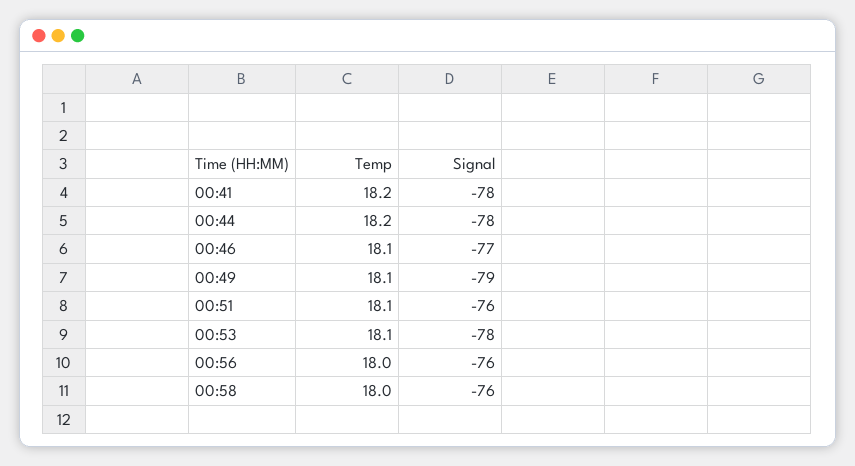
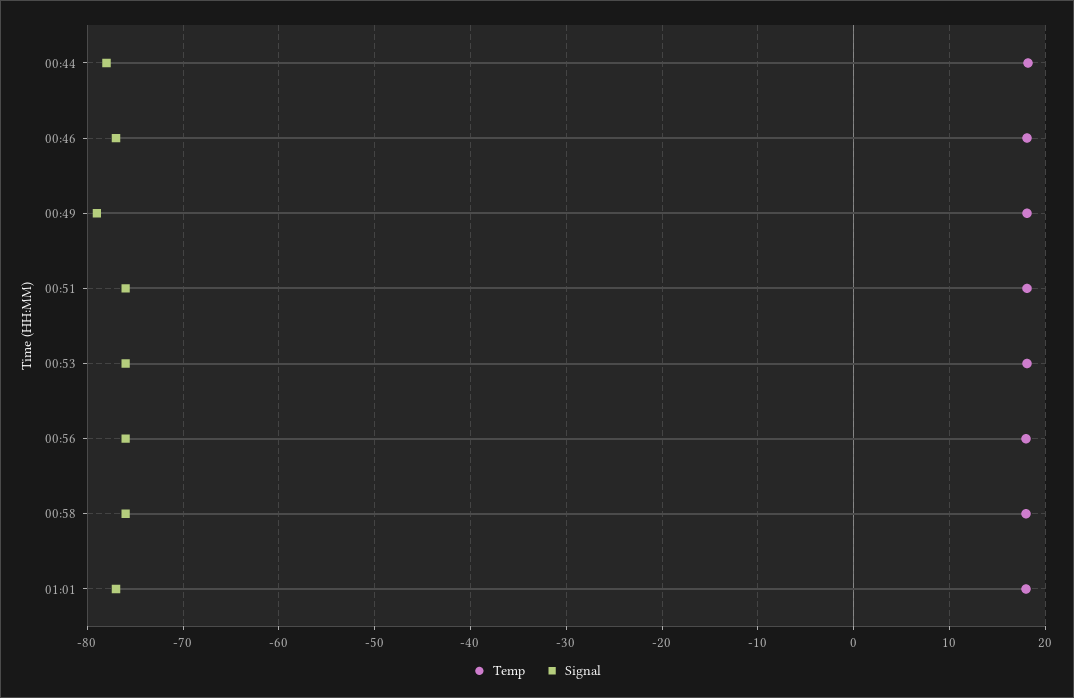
Temp, 00:41: 18.2 -> none
Signal, 00:41: -78 -> none
Signal, 00:53: -78 -> -76
Temp, 01:01: none -> 18
Signal, 01:01: none -> -77

